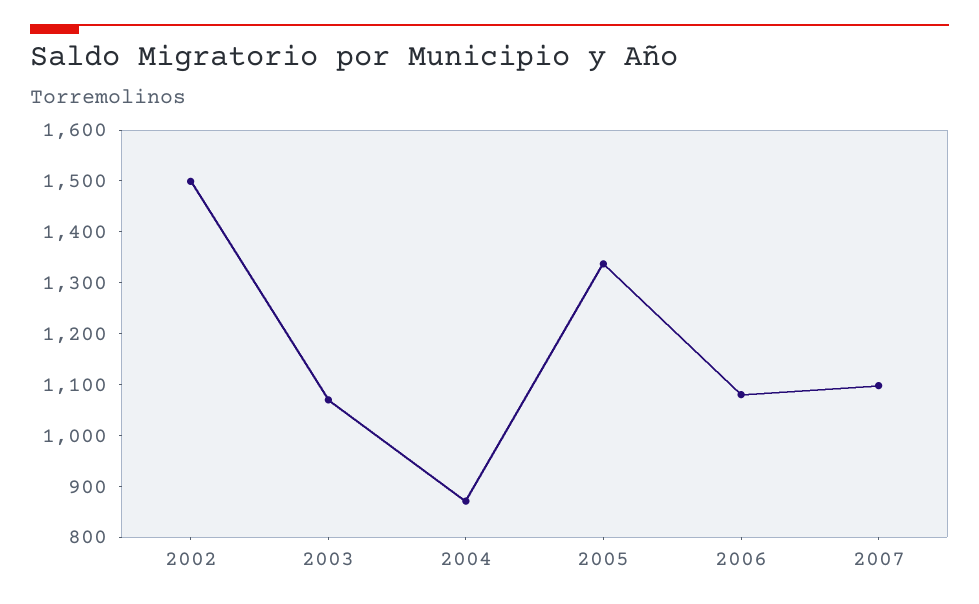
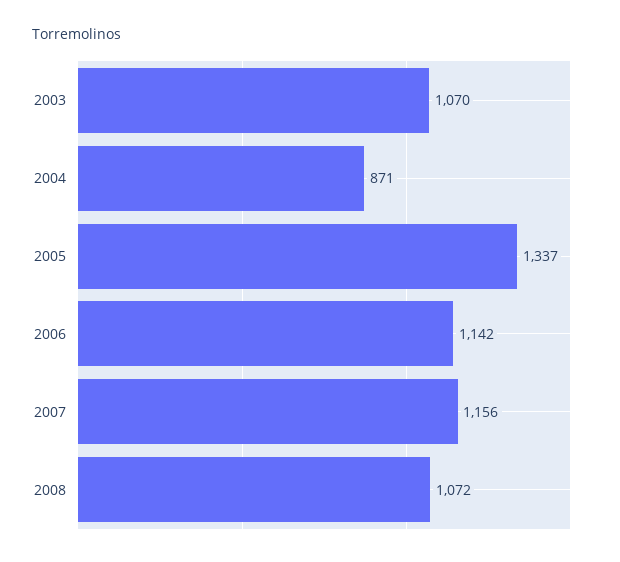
2002: 1500 -> none
2006: 1080 -> 1142
2007: 1100 -> 1156
2008: none -> 1072

